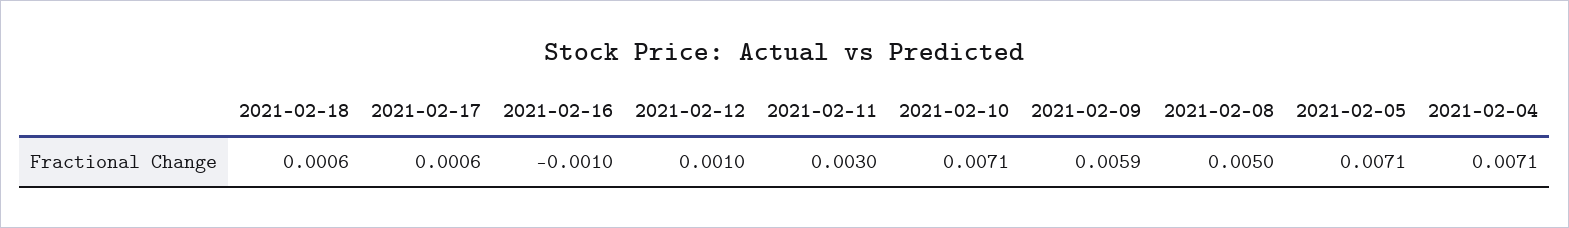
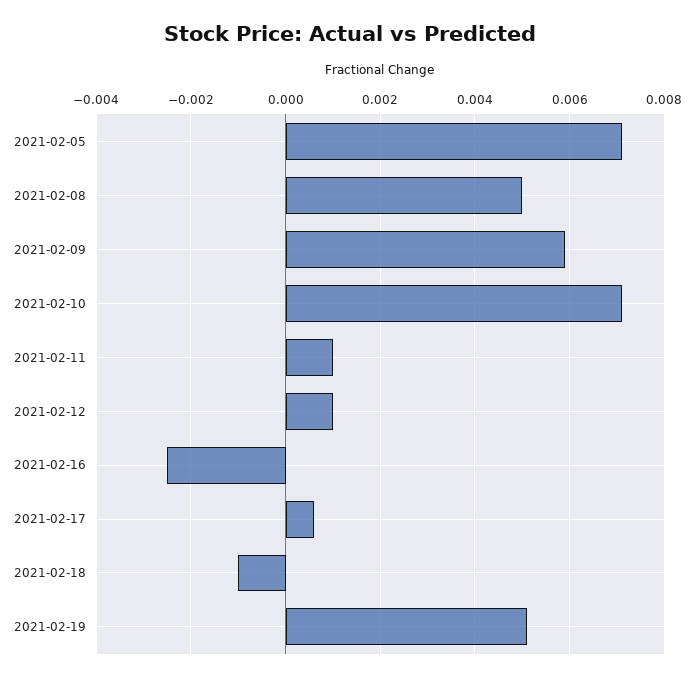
2021-02-18: 0.0006 -> -0.001
2021-02-16: -0.001 -> -0.0025
2021-02-11: 0.003 -> 0.001
2021-02-04: 0.0071 -> none
2021-02-19: none -> 0.005

